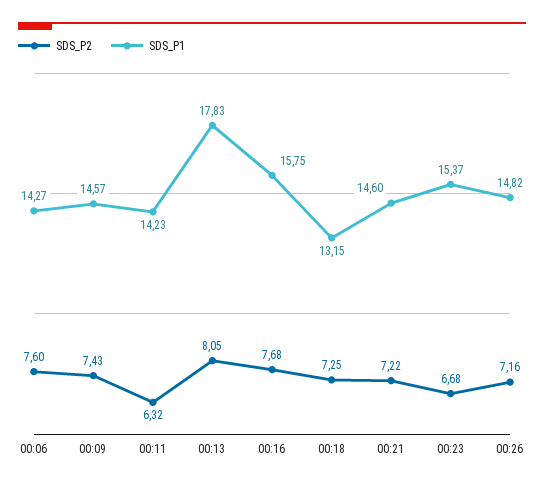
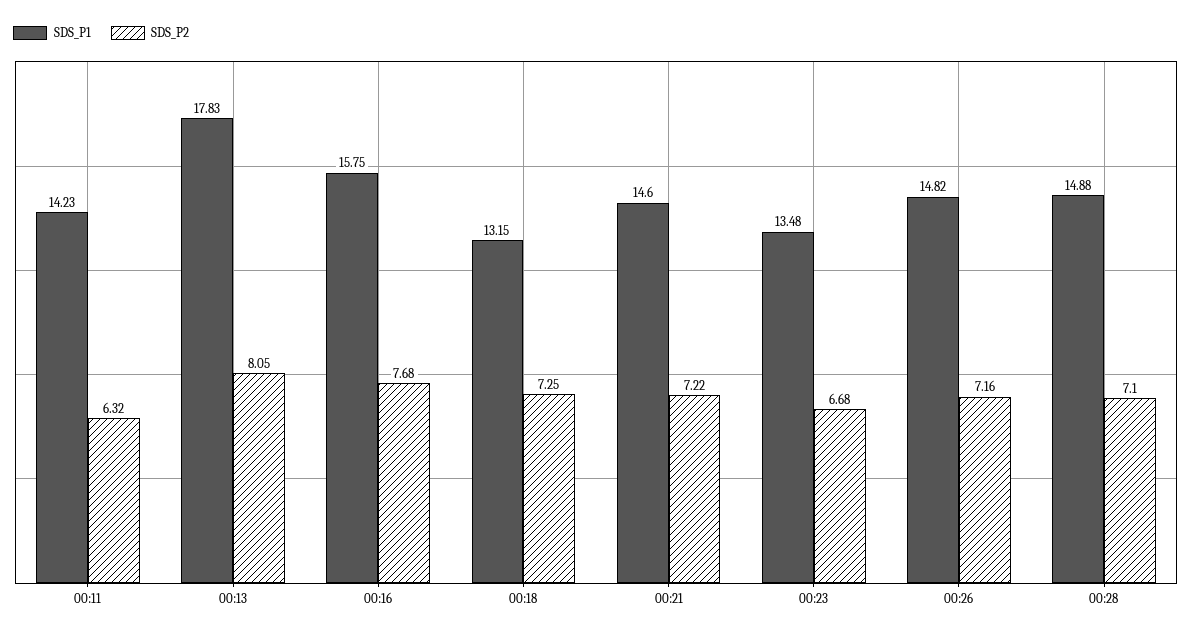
SDS_P2, 00:06: 7.6 -> none
SDS_P1, 00:06: 14.27 -> none
SDS_P2, 00:09: 7.43 -> none
SDS_P1, 00:09: 14.57 -> none
SDS_P1, 00:23: 15.37 -> 13.48
SDS_P1, 00:28: none -> 14.88
SDS_P2, 00:28: none -> 7.1

